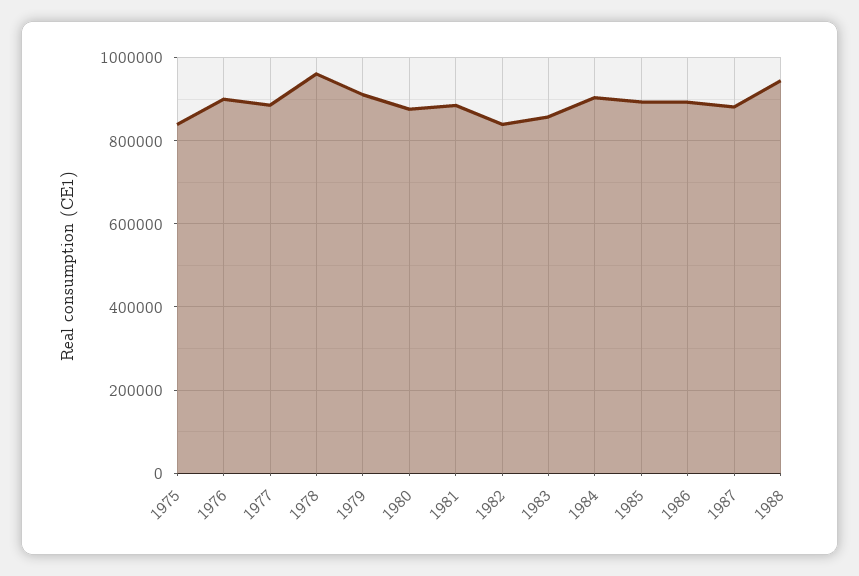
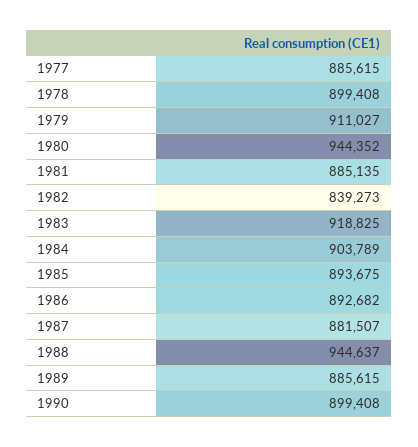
1975: 840000 -> none
1976: 900000 -> none
1978: 960000 -> 899408
1980: 880000 -> 944352
1983: 860000 -> 918825
1989: none -> 885615
1990: none -> 899408

